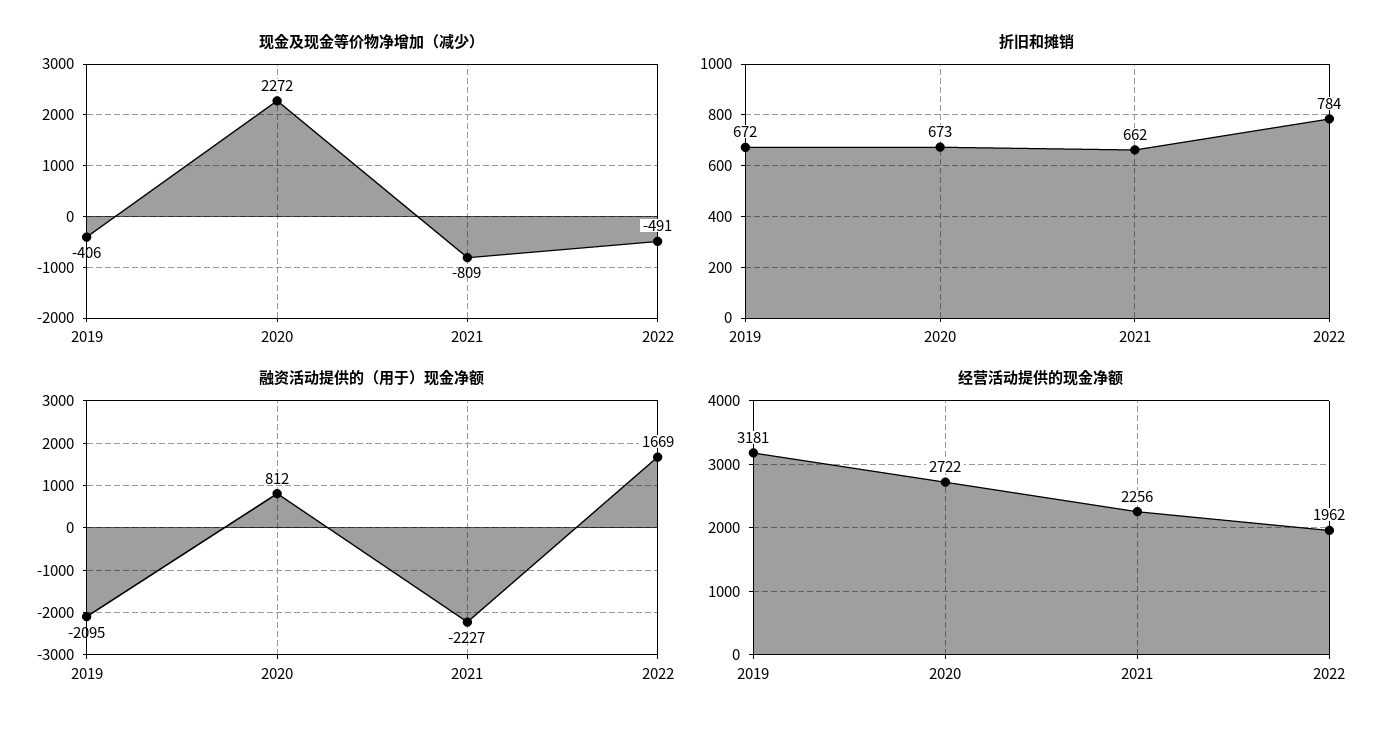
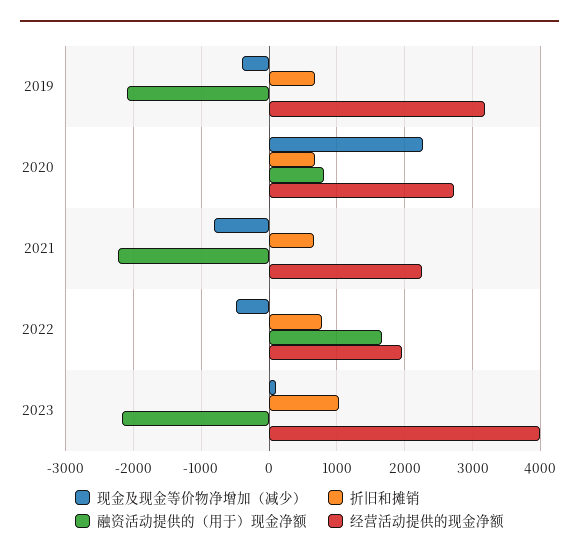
现金及现金等价物净增加（减少）, 2023: none -> 100
折旧和摊销, 2023: none -> 1000
融资活动提供的（用于）现金净额, 2023: none -> -2200
经营活动提供的现金净额, 2023: none -> 4000

